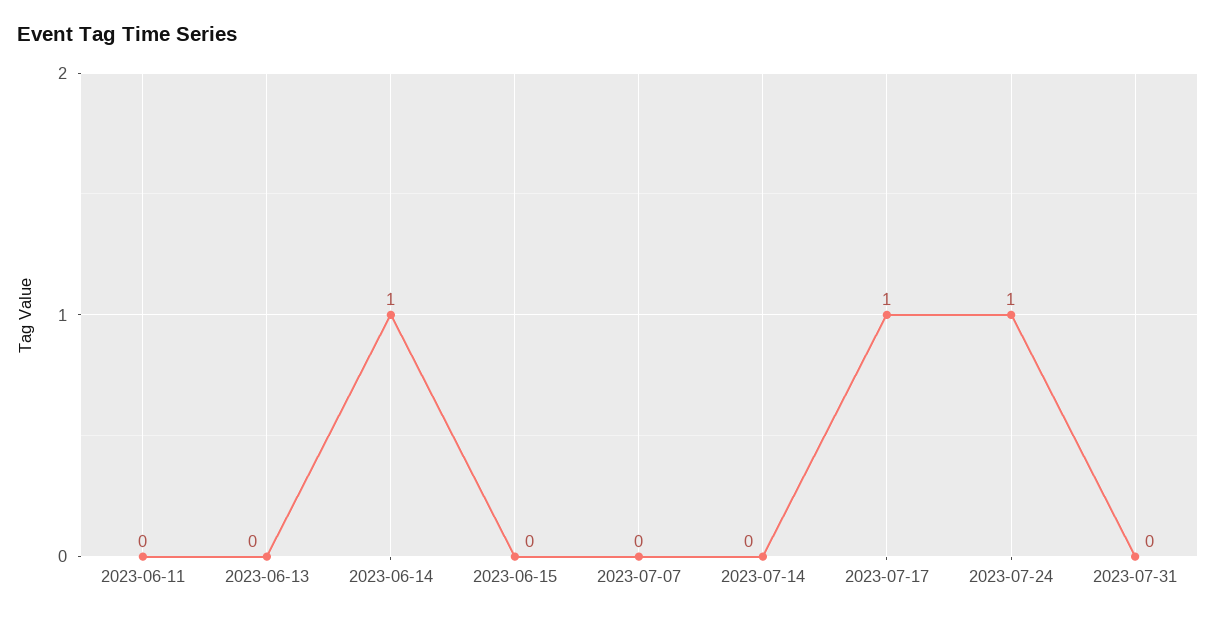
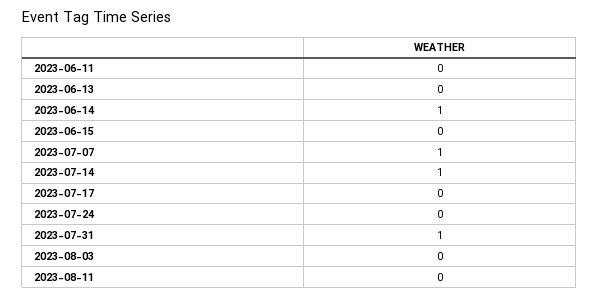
2023-07-07: 0 -> 1
2023-07-14: 0 -> 1
2023-07-17: 1 -> 0
2023-07-24: 1 -> 0
2023-07-31: 0 -> 1
2023-08-03: none -> 0
2023-08-11: none -> 0

